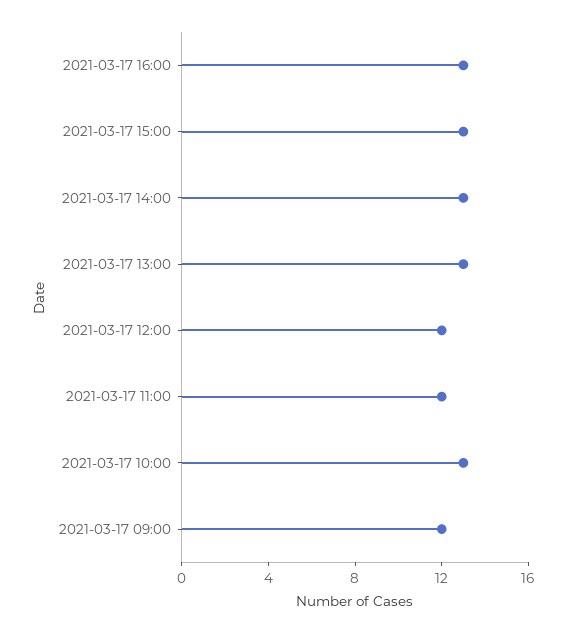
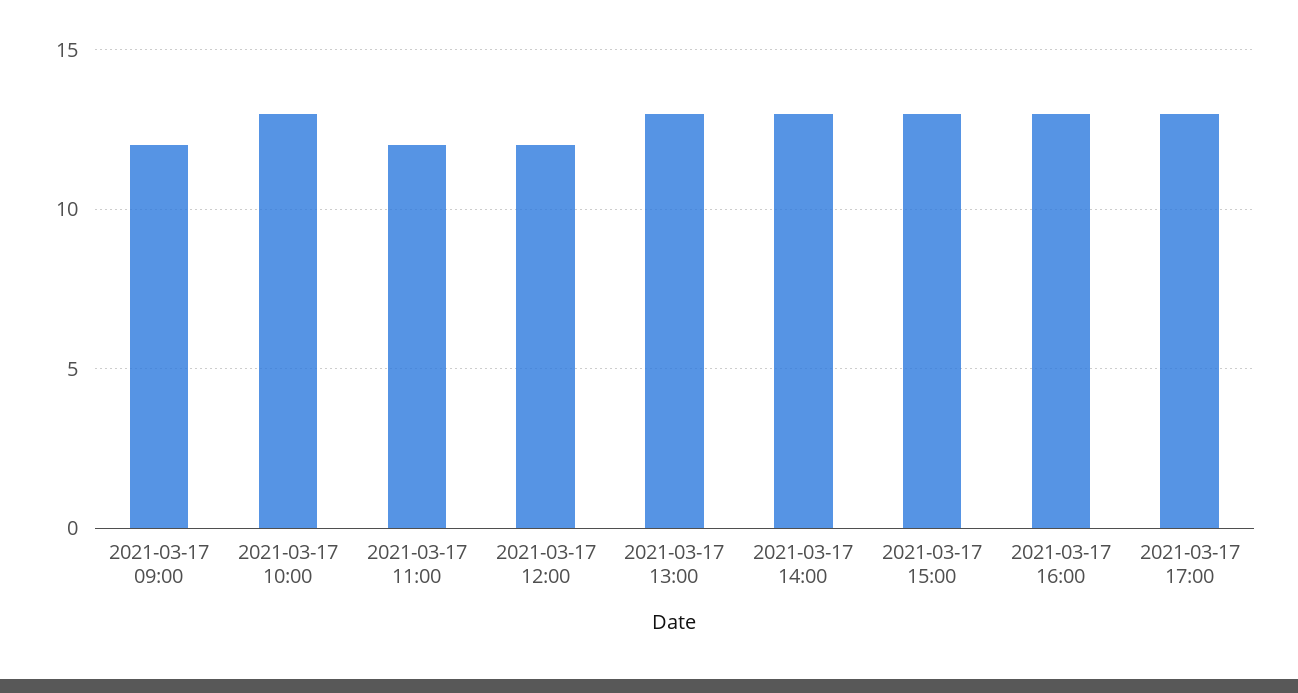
2021-03-17 17:00: none -> 13

